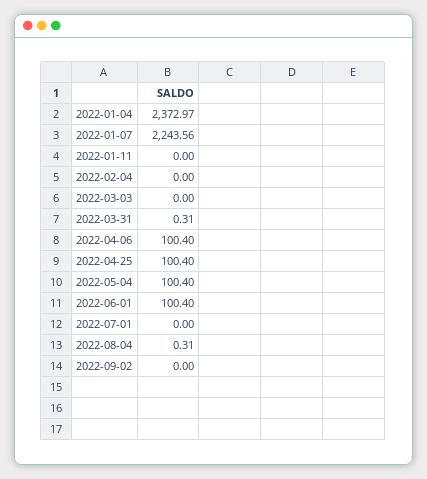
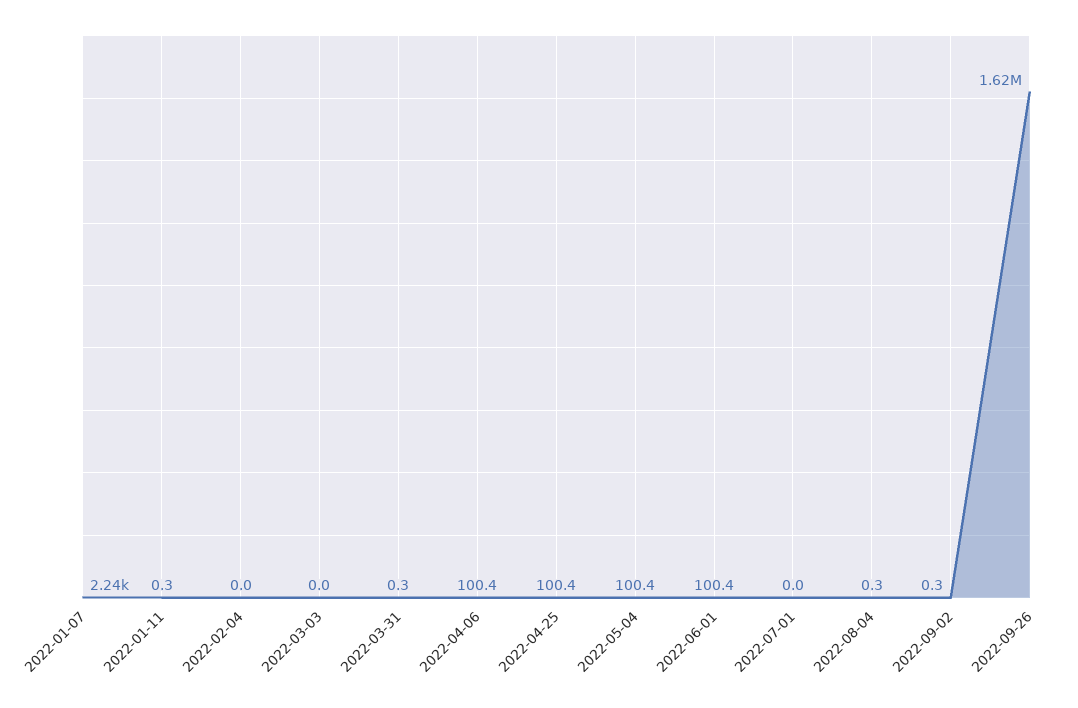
2022-01-04: 2372.97 -> none
2022-01-11: 0 -> 0.3
2022-09-02: 0 -> 0.3
2022-09-26: none -> 1620000

